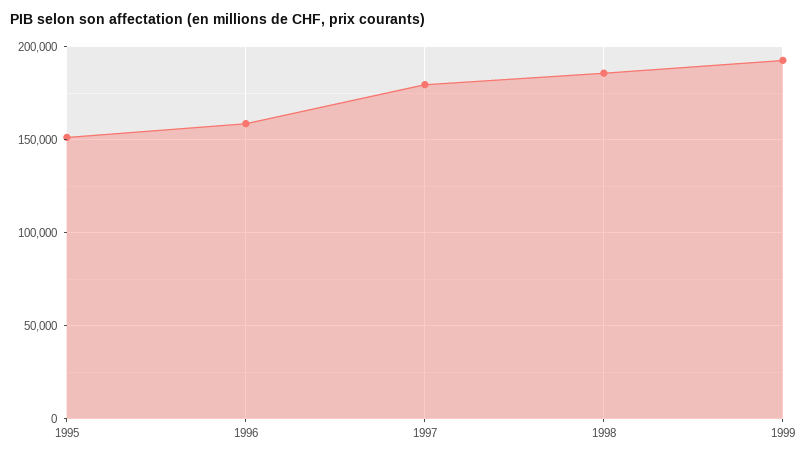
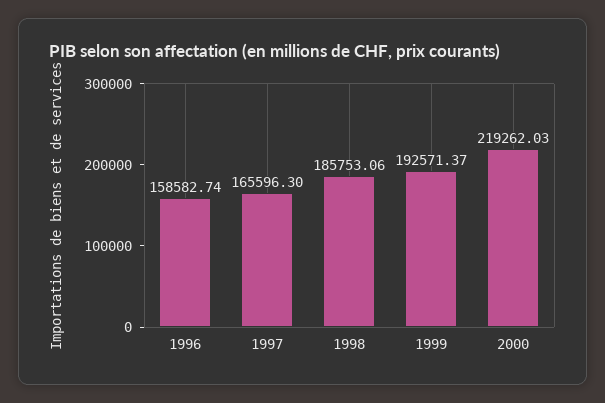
1995: 150000 -> none
1997: 180000 -> 165596.3
2000: none -> 219262.03

